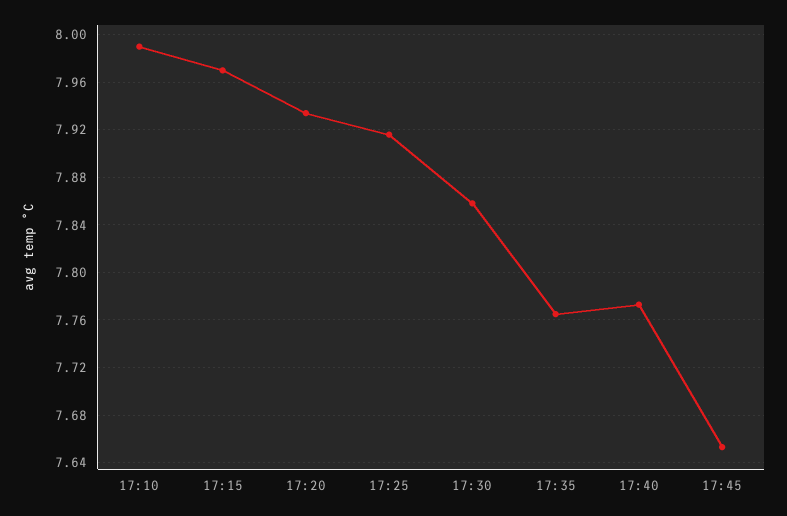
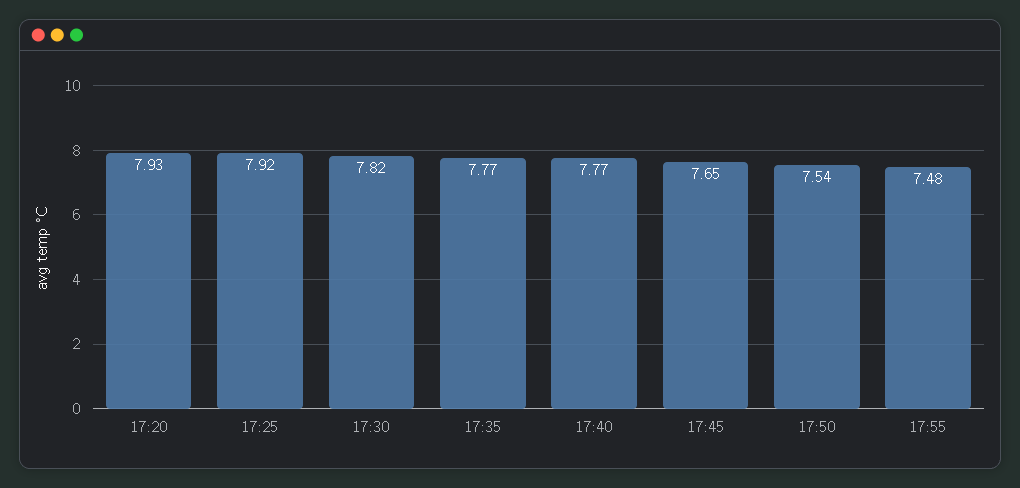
17:10: 7.99 -> none
17:15: 7.97 -> none
17:30: 7.86 -> 7.82
17:50: none -> 7.54
17:55: none -> 7.48

